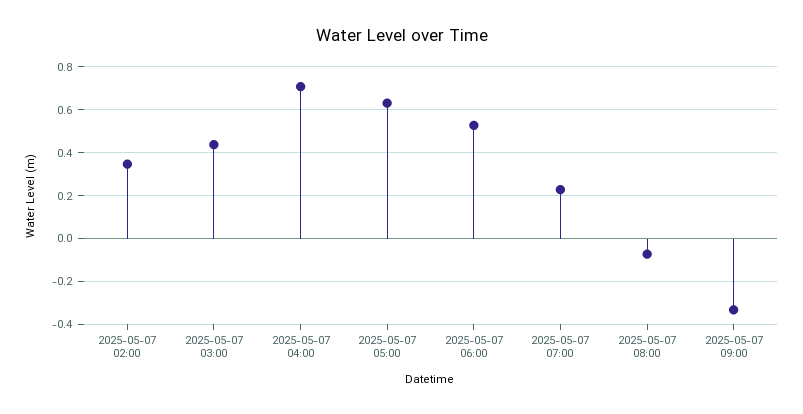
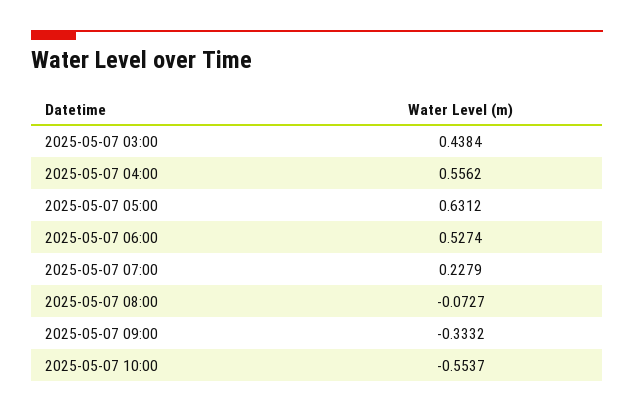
2025-05-07 02:00: 0.35 -> none
2025-05-07 04:00: 0.7 -> 0.5562
2025-05-07 10:00: none -> -0.5537

